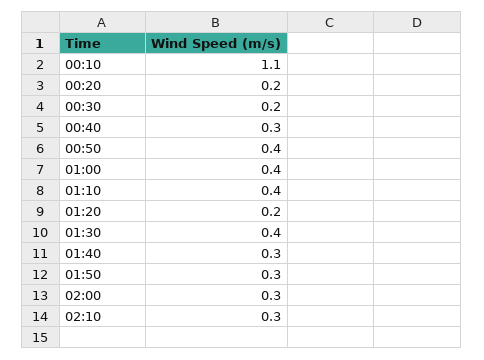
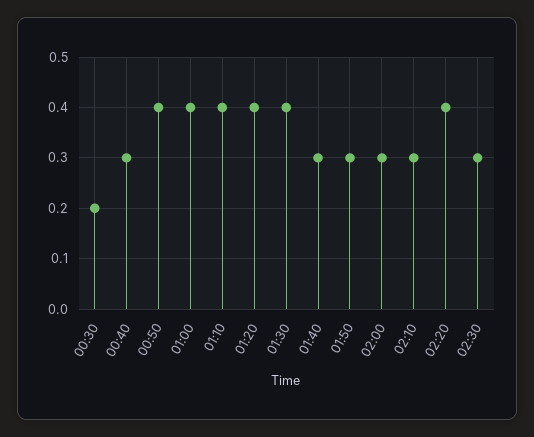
00:10: 1.1 -> none
00:20: 0.2 -> none
01:20: 0.2 -> 0.4
02:20: none -> 0.4
02:30: none -> 0.3

